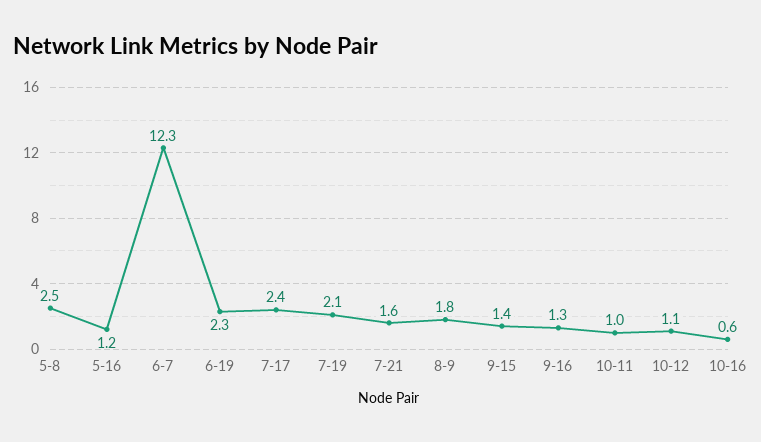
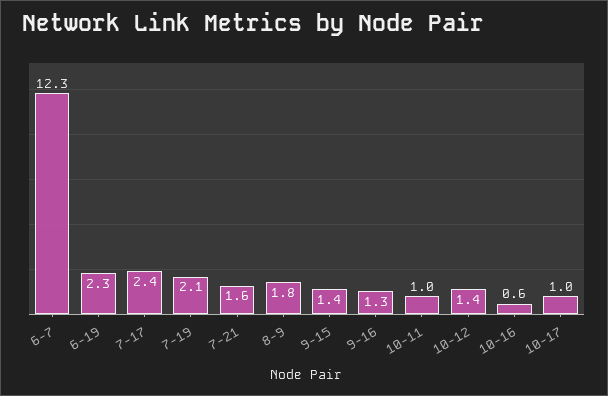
5-8: 2.5 -> none
5-16: 1.2 -> none
10-12: 1.1 -> 1.4
10-17: none -> 1

